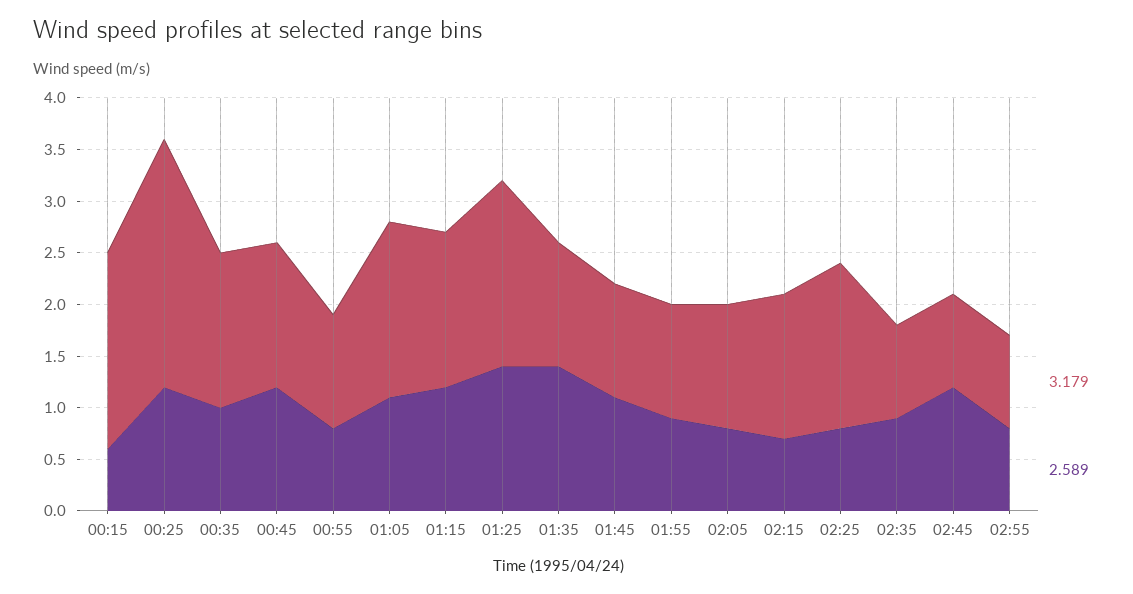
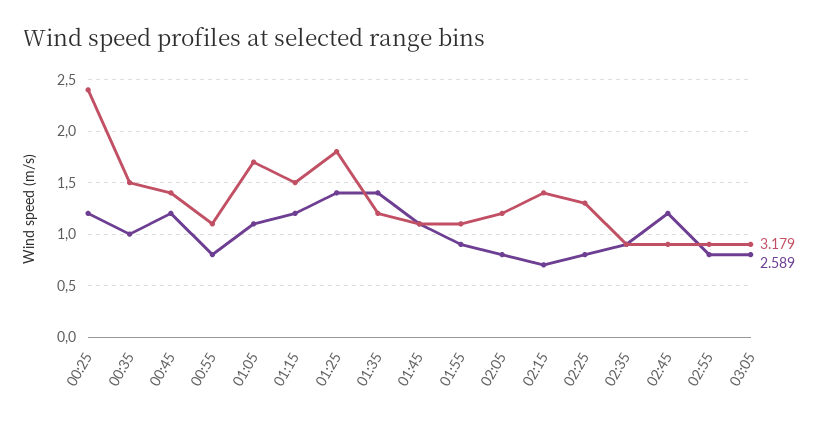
3.179, 00:15: 1.9 -> none
2.589, 00:15: 0.6 -> none
3.179, 02:25: 1.6 -> 1.3
3.179, 03:05: none -> 0.9
2.589, 03:05: none -> 0.8

